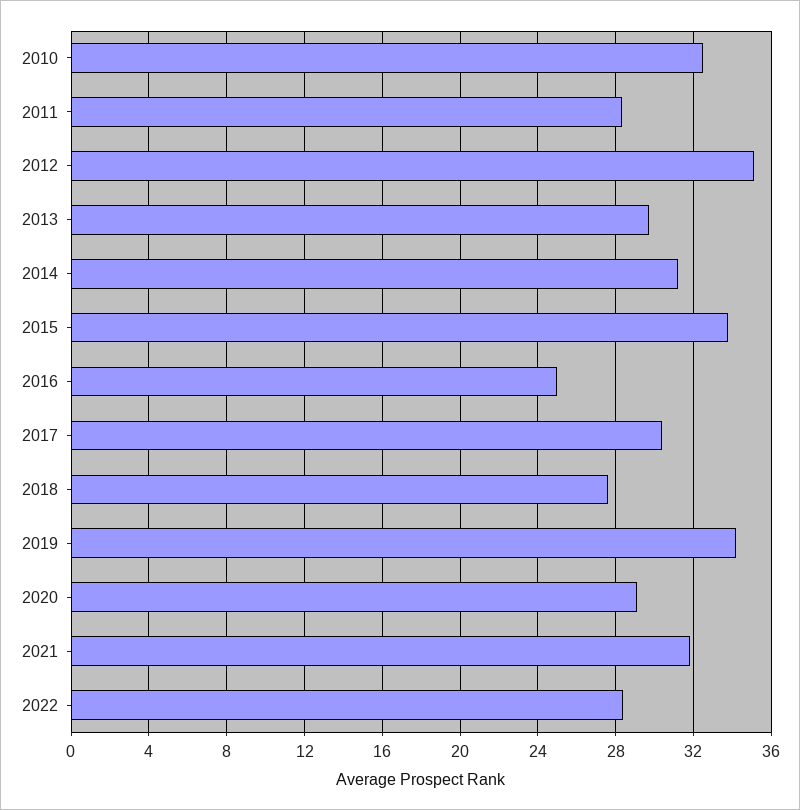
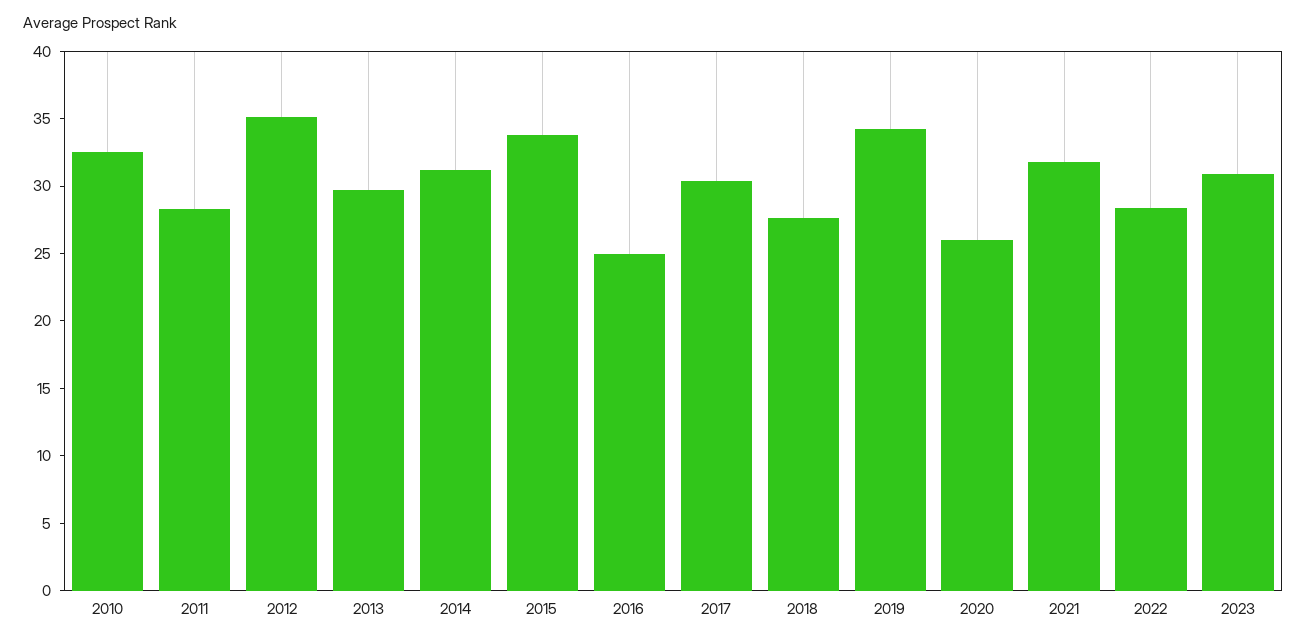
2020: 29 -> 26
2023: none -> 31

